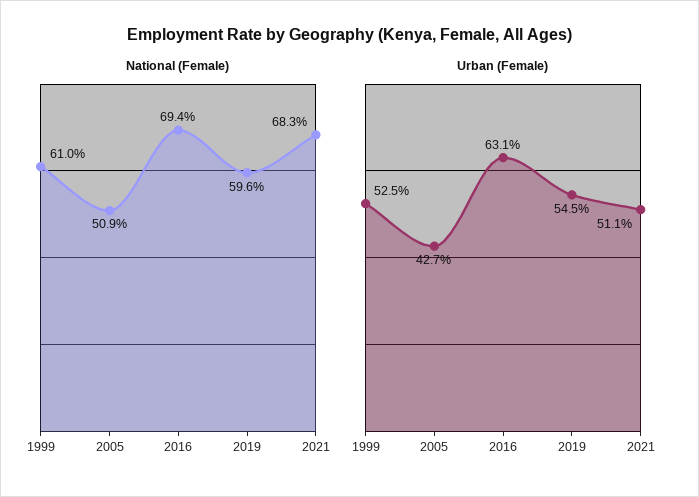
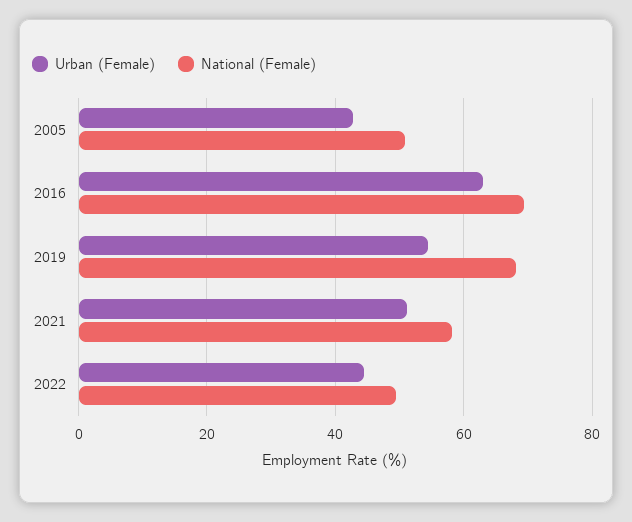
National (Female), 1999: 61 -> none
National (Female), 2019: 59.6 -> 68
National (Female), 2021: 68.3 -> 58
Urban (Female), 1999: 52.5 -> none
Urban (Female), 2022: none -> 44
National (Female), 2022: none -> 50

